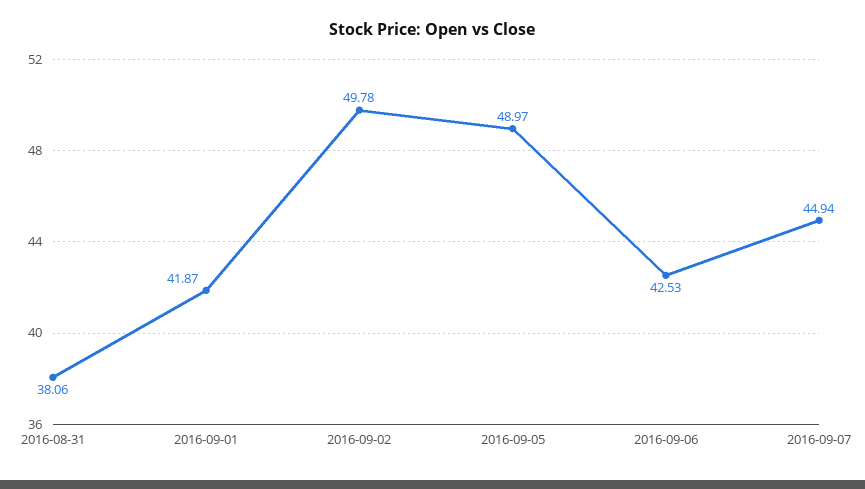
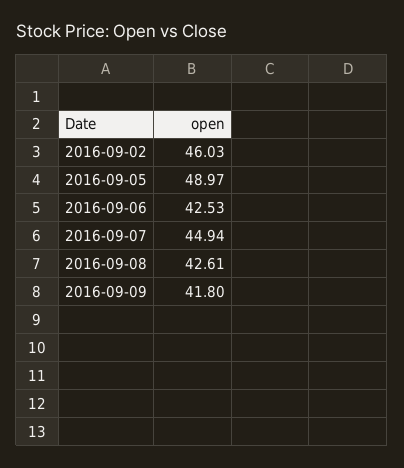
2016-08-31: 38.06 -> none
2016-09-01: 41.87 -> none
2016-09-02: 49.78 -> 46.03
2016-09-08: none -> 42.61
2016-09-09: none -> 41.8

